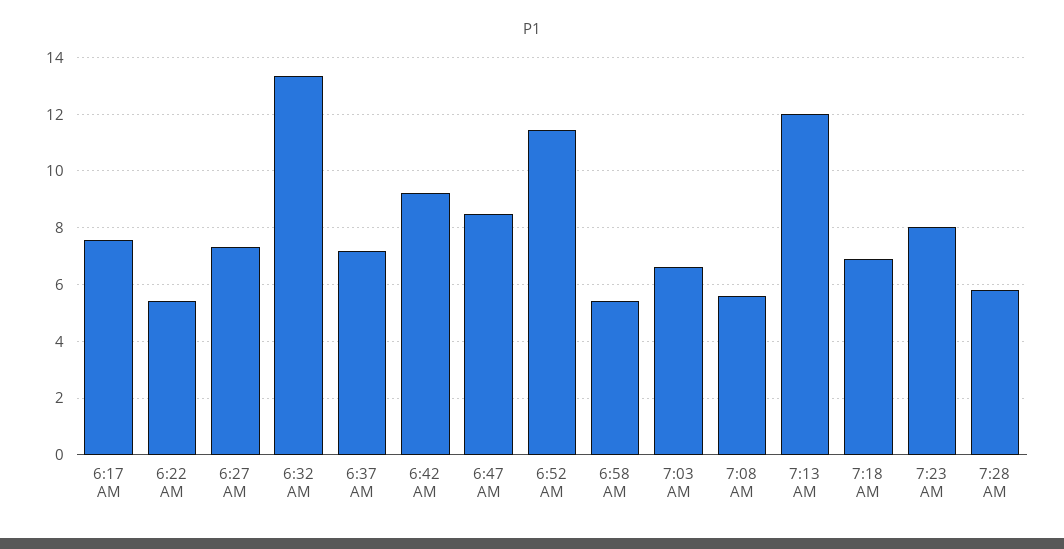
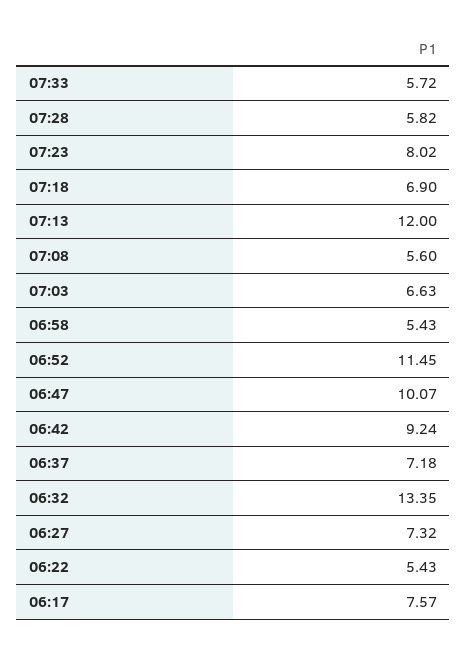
6:47 AM: 8.5 -> 10.07
07:33: none -> 5.72

